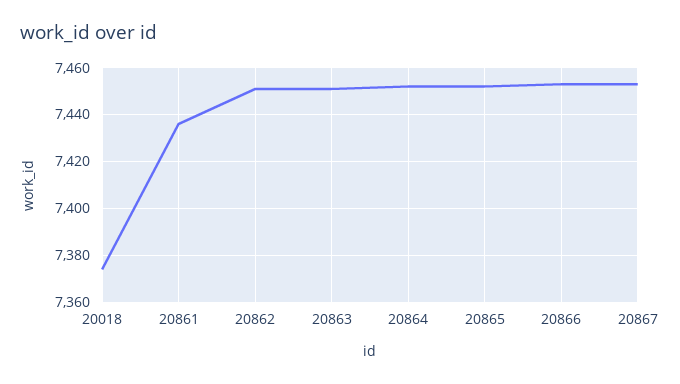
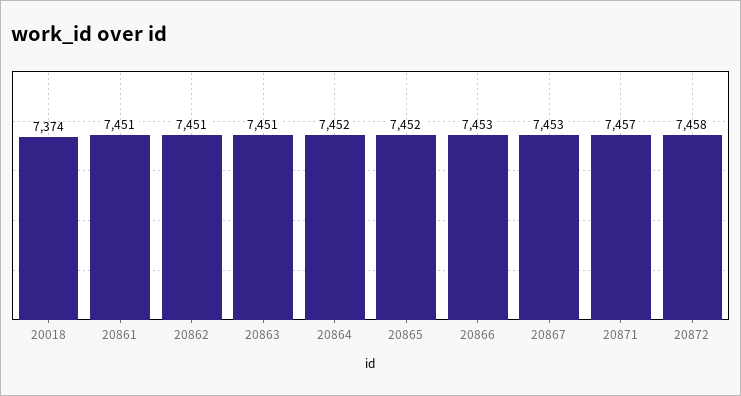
20861: 7435 -> 7451
20871: none -> 7457
20872: none -> 7458

